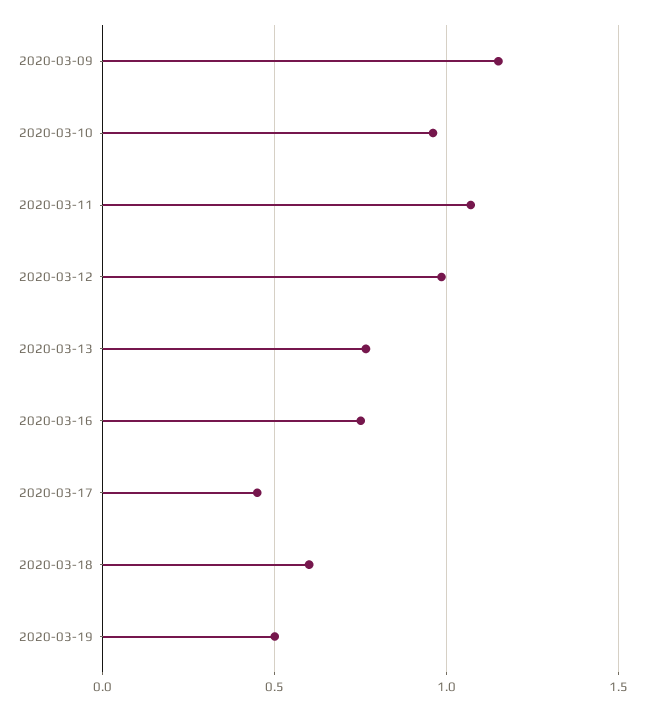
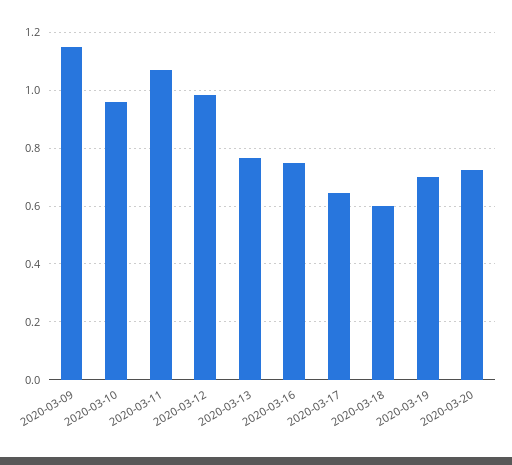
2020-03-17: 0.45 -> 0.65
2020-03-19: 0.5 -> 0.7
2020-03-20: none -> 0.725

